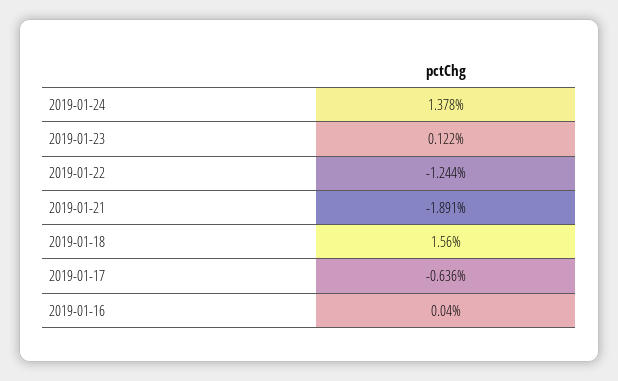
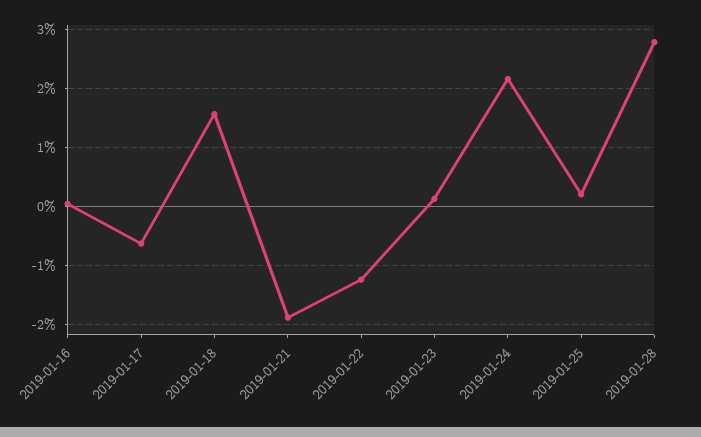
2019-01-24: 1.378 -> 2.2
2019-01-25: none -> 0.2
2019-01-28: none -> 2.8

